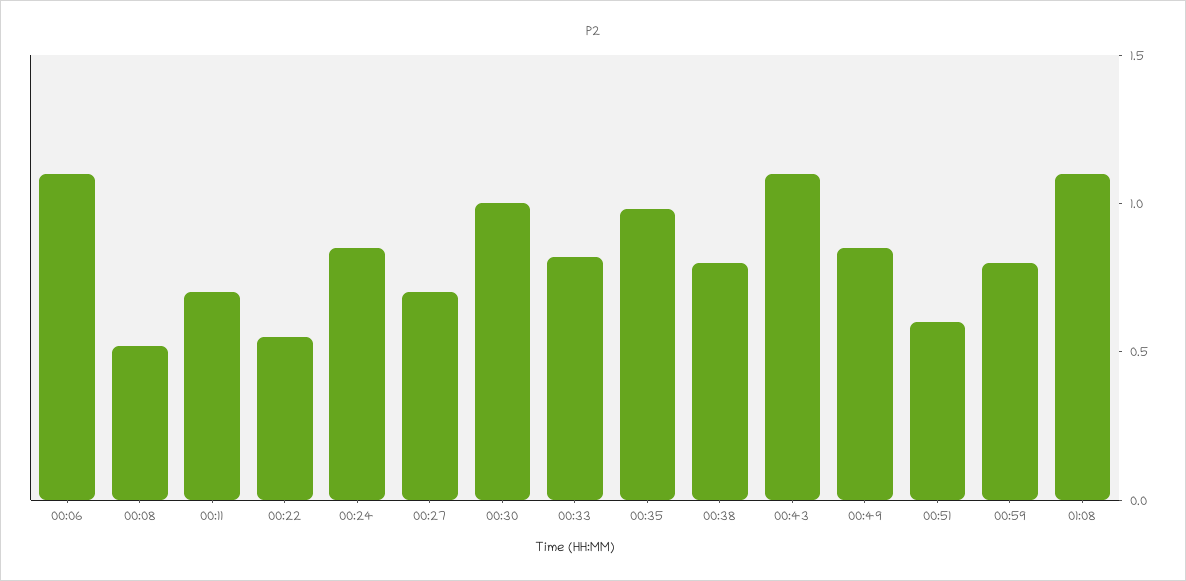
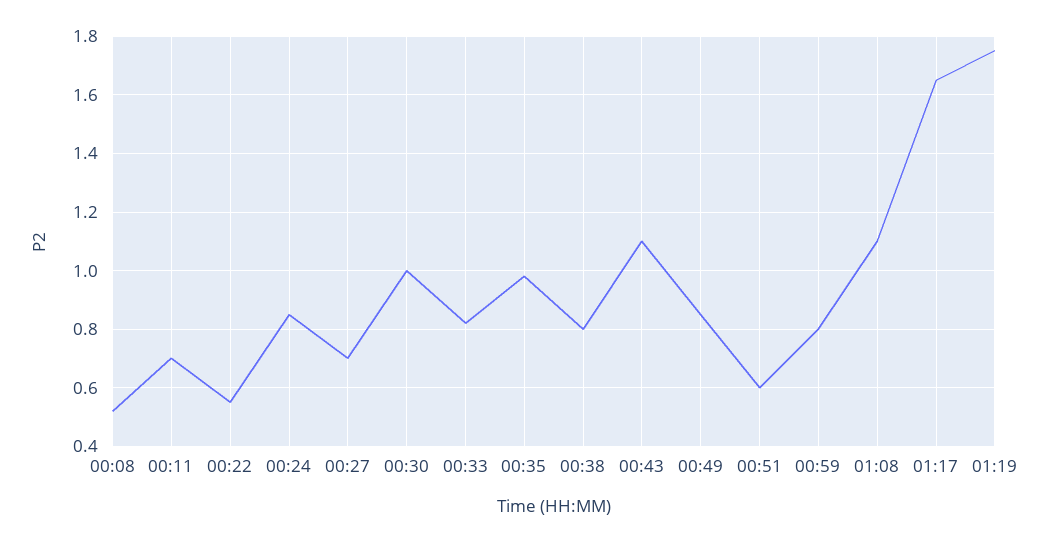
00:06: 1.1 -> none
01:17: none -> 1.65
01:19: none -> 1.75

